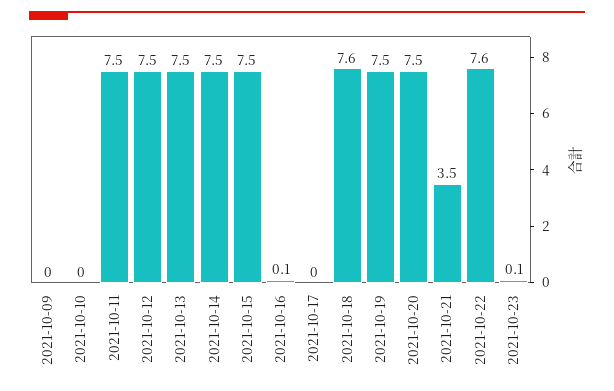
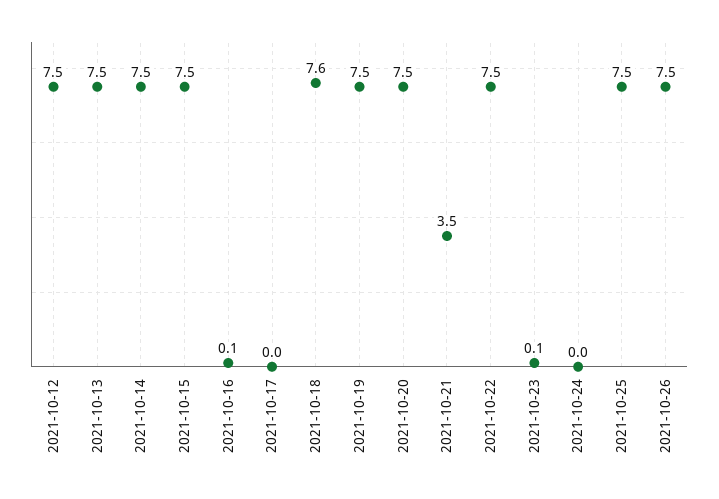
2021-10-09: 0 -> none
2021-10-10: 0 -> none
2021-10-11: 7.5 -> none
2021-10-22: 7.6 -> 7.5
2021-10-24: none -> 0
2021-10-25: none -> 7.5
2021-10-26: none -> 7.5

